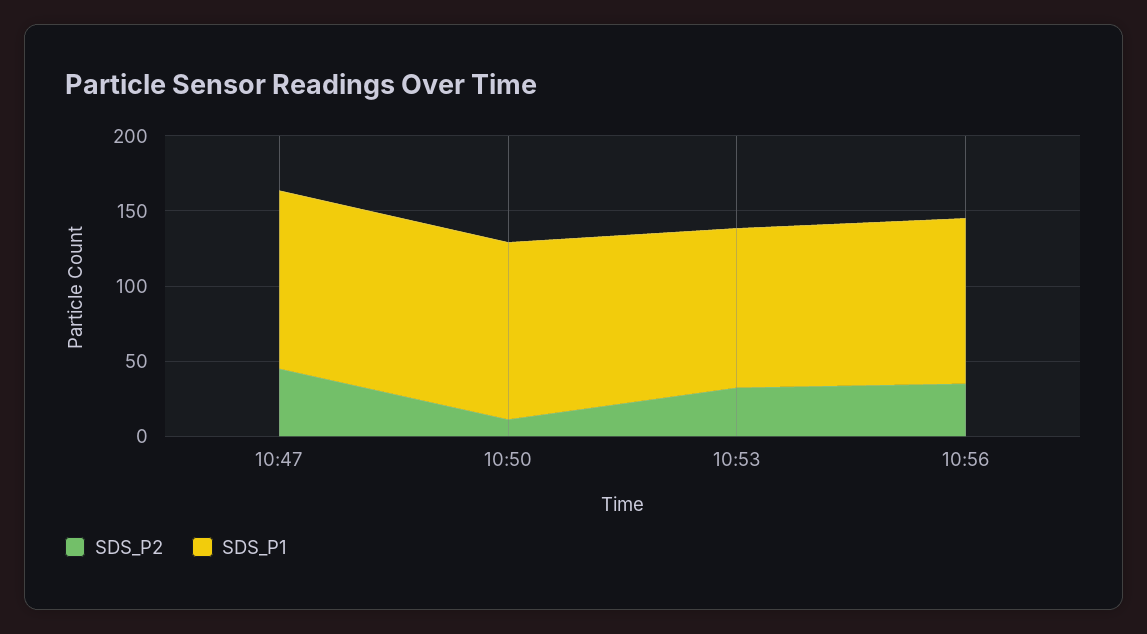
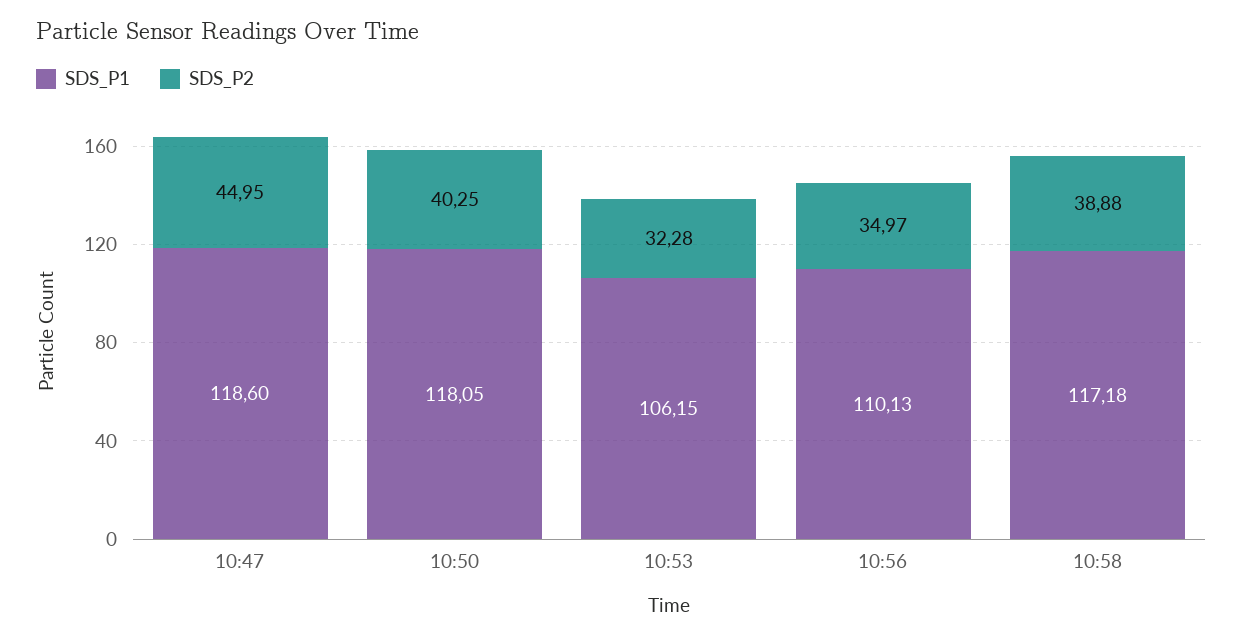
SDS_P2, 10:50: 10 -> 40.25
SDS_P1, 10:58: none -> 117.18
SDS_P2, 10:58: none -> 38.88

